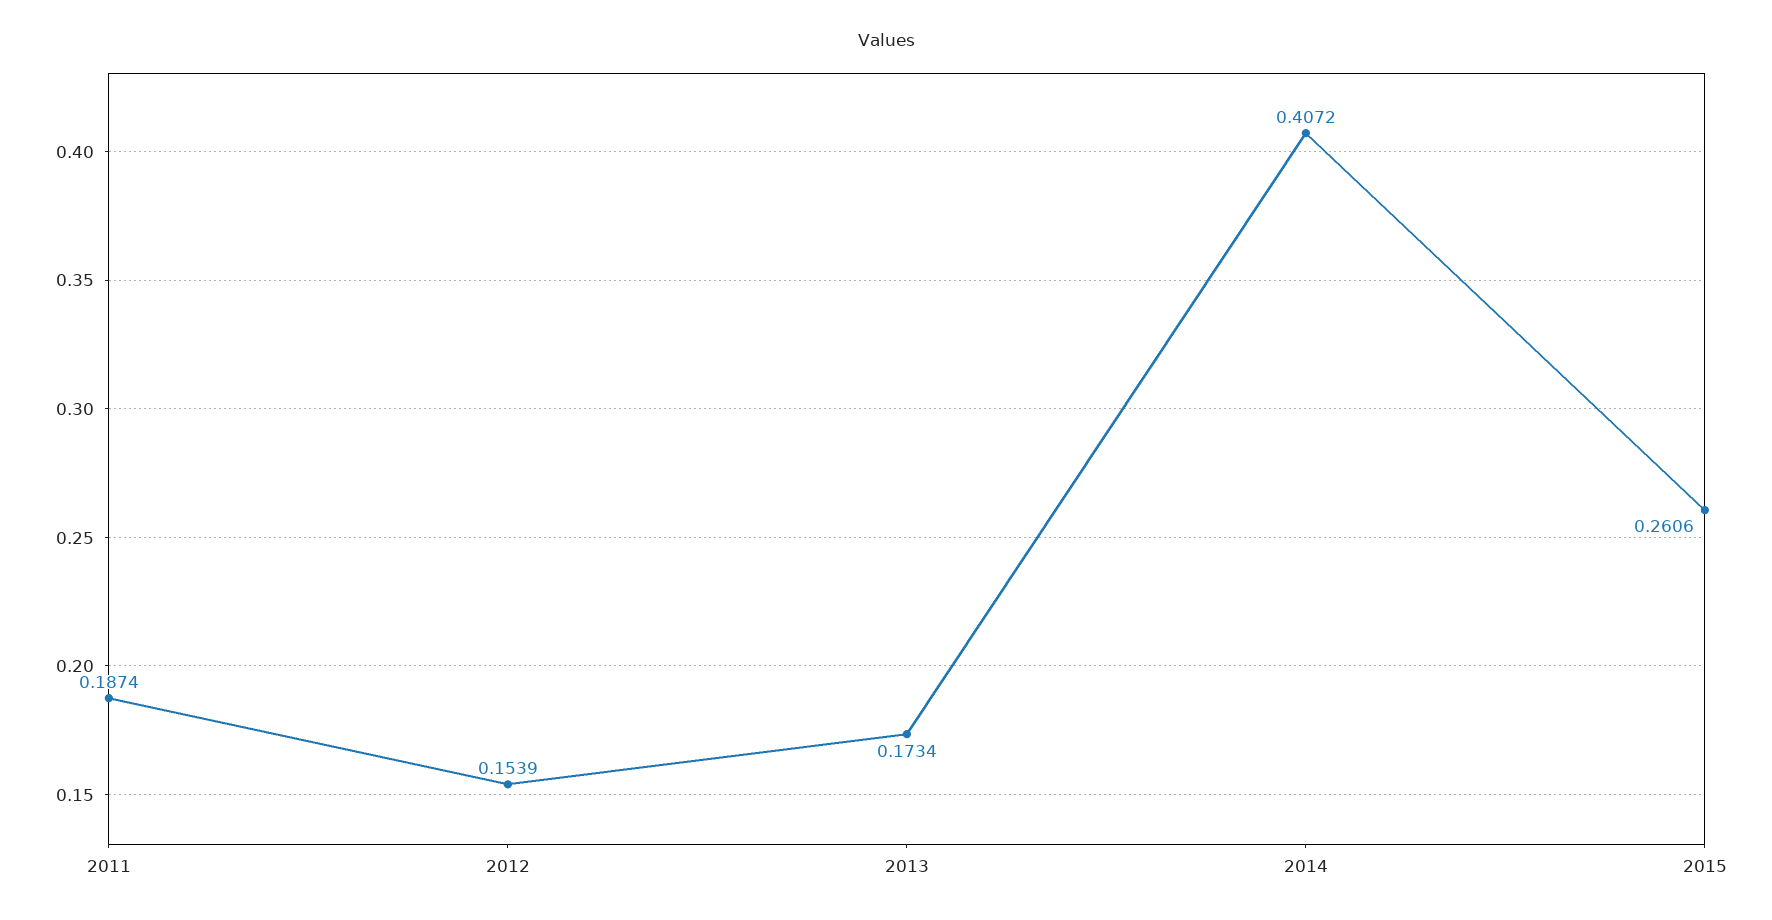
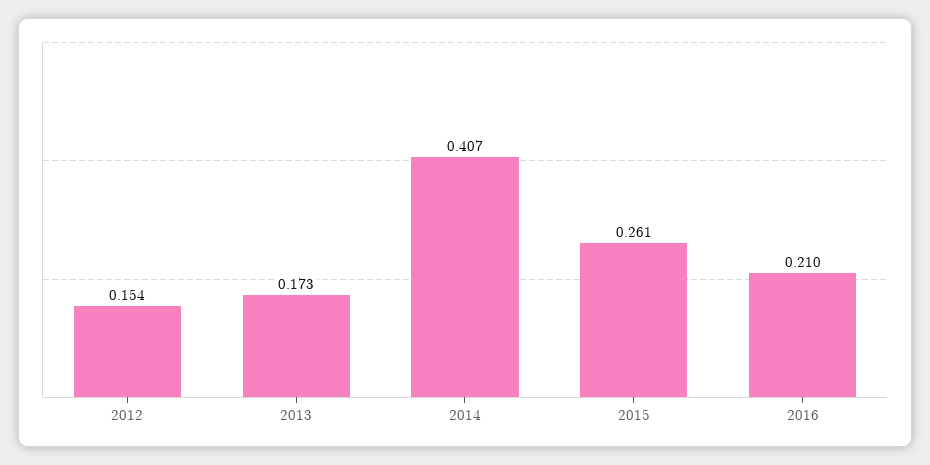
2011: 0.1874 -> none
2016: none -> 0.21

